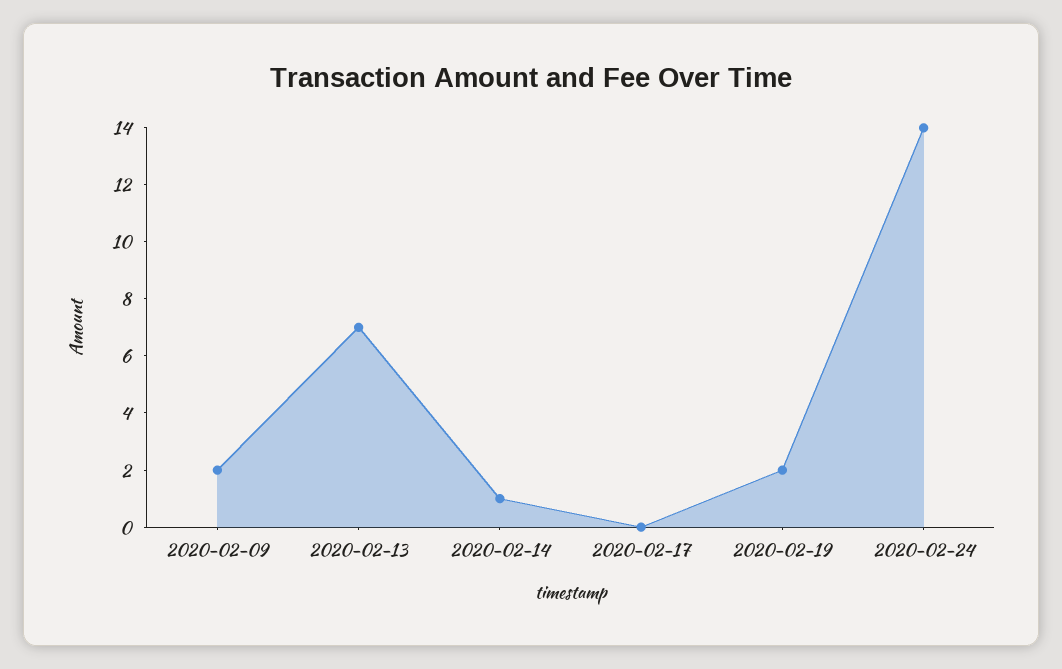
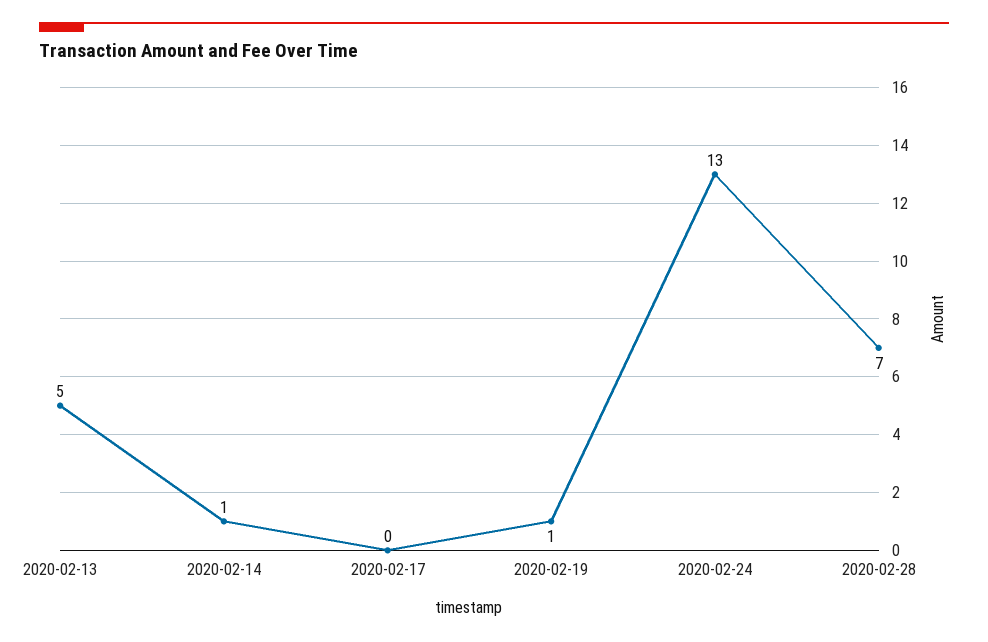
2020-02-09: 2 -> none
2020-02-13: 7 -> 5
2020-02-19: 2 -> 1
2020-02-24: 14 -> 13
2020-02-28: none -> 7

